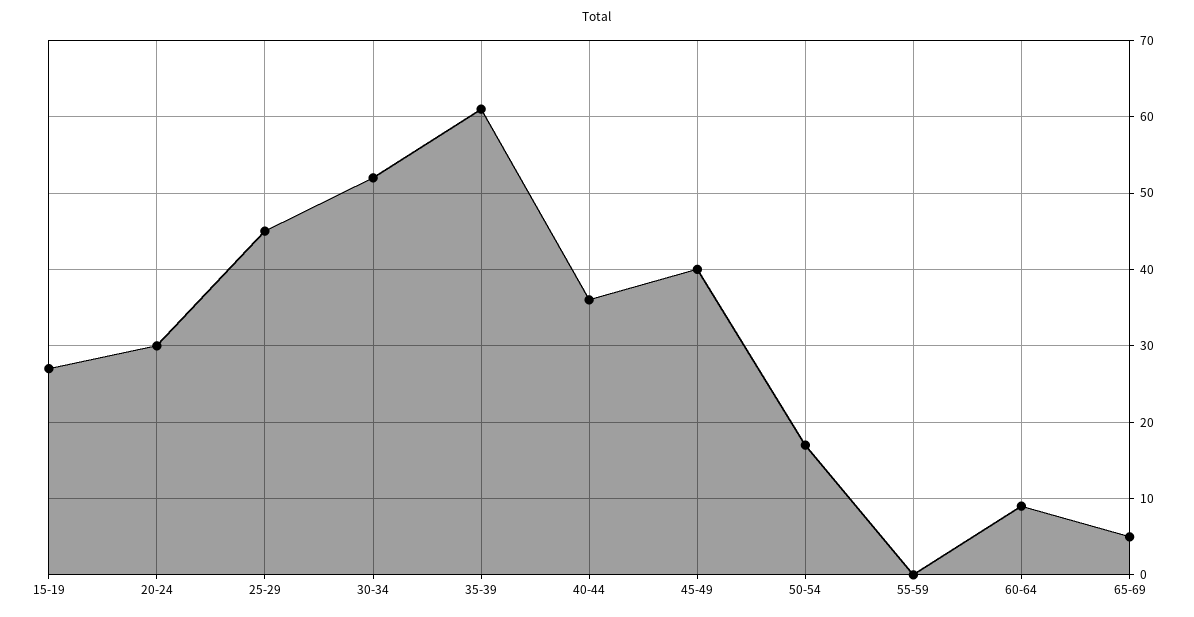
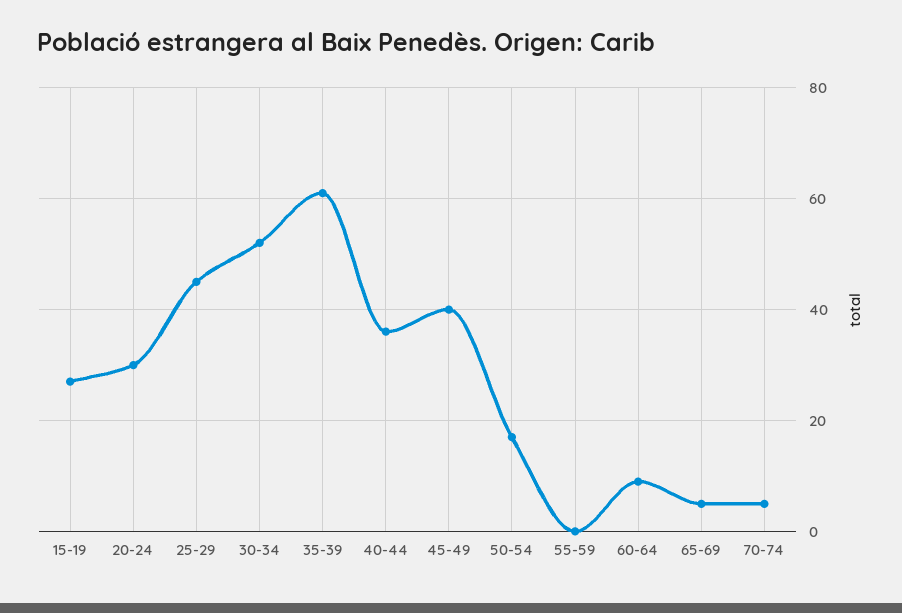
70-74: none -> 5

